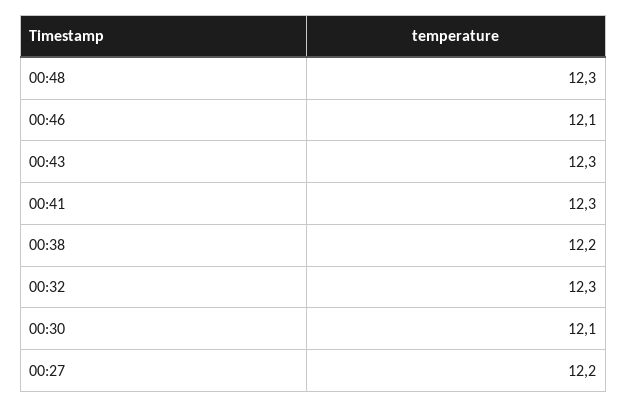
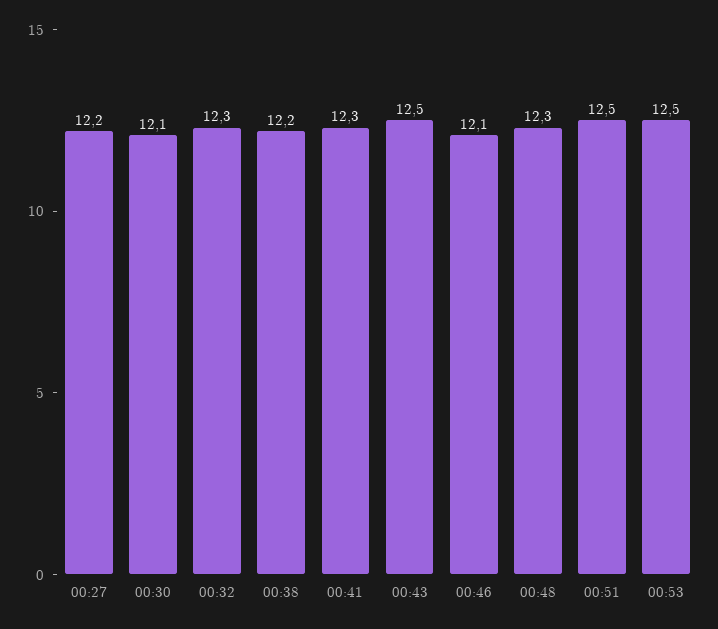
00:43: 12.3 -> 12.5
00:51: none -> 12.5
00:53: none -> 12.5

